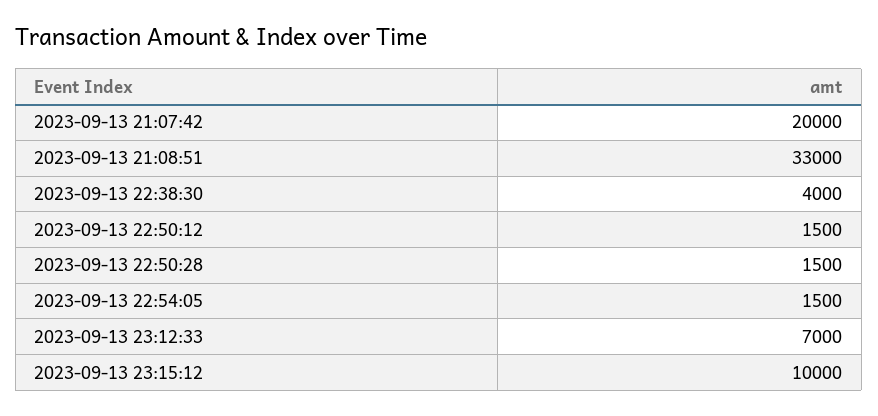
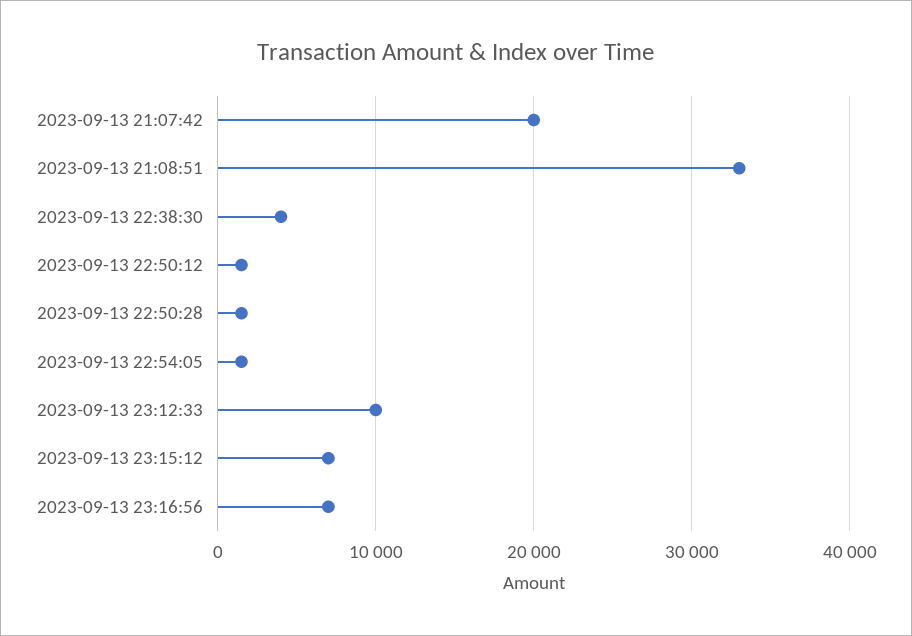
2023-09-13 23:12:33: 7000 -> 10000
2023-09-13 23:15:12: 10000 -> 7000
2023-09-13 23:16:56: none -> 7000

